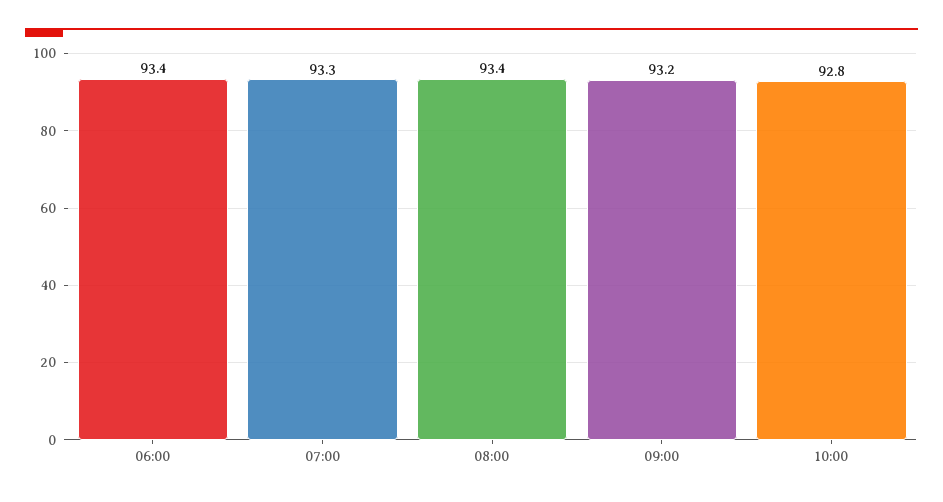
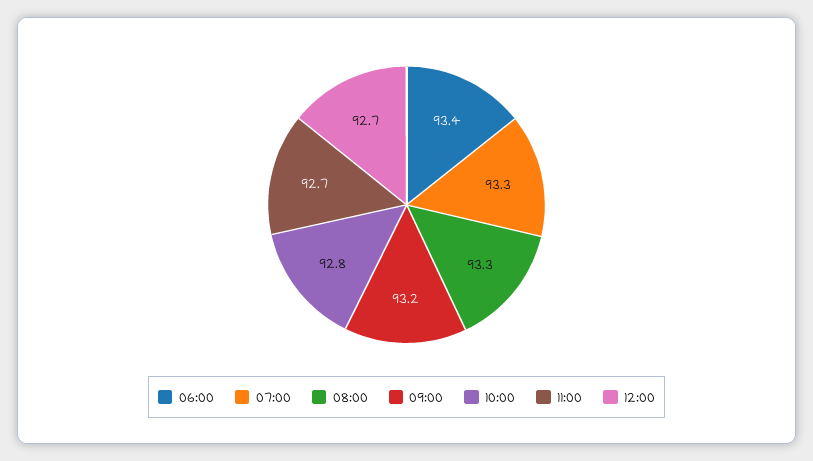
08:00: 93.4 -> 93.3
11:00: none -> 92.7
12:00: none -> 92.7

